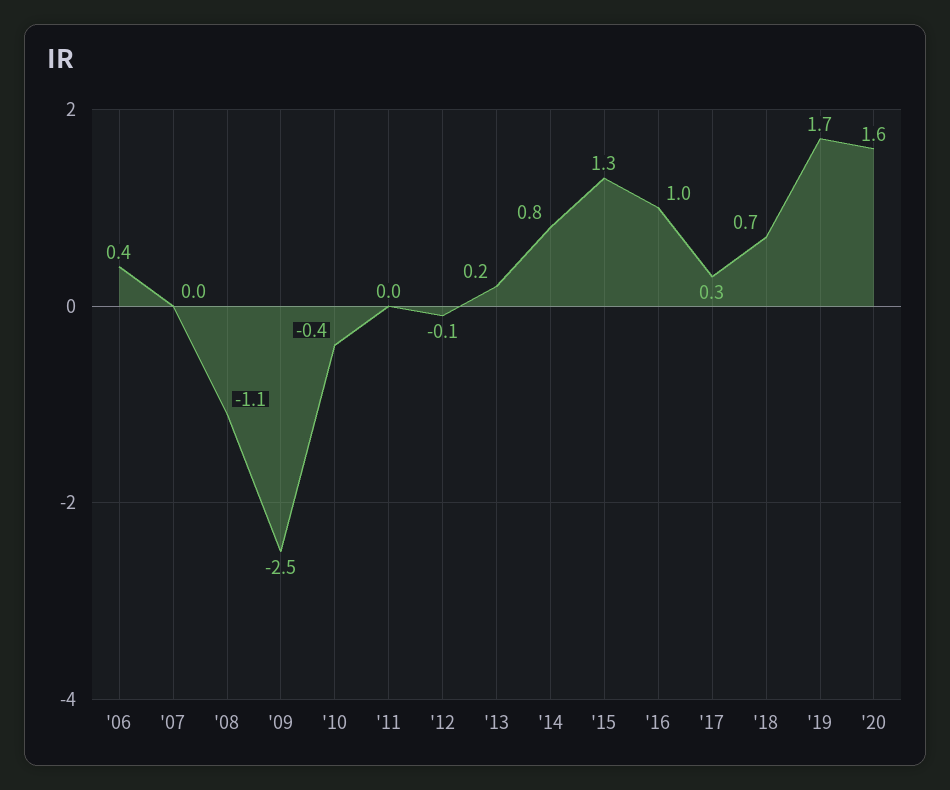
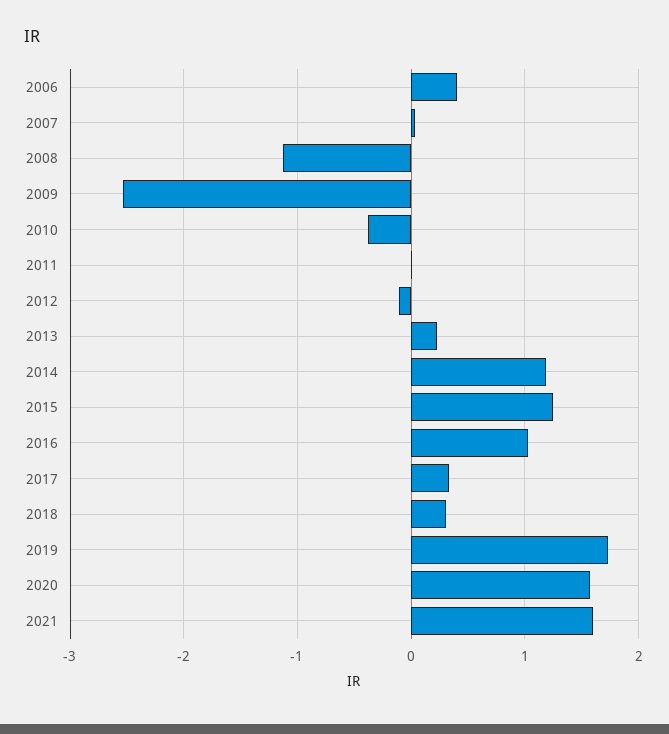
'14: 0.8 -> 1.2
'18: 0.7 -> 0.3
2021: none -> 1.6

